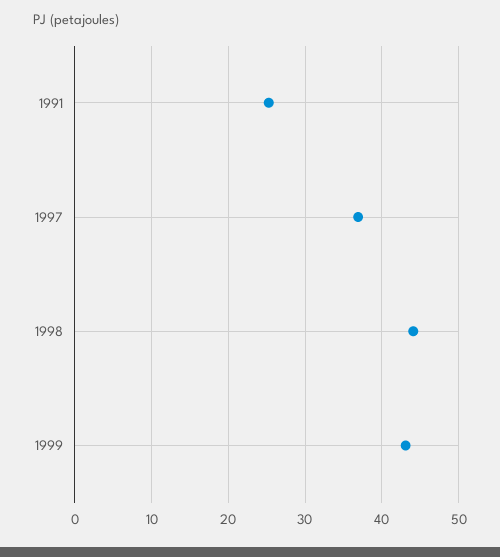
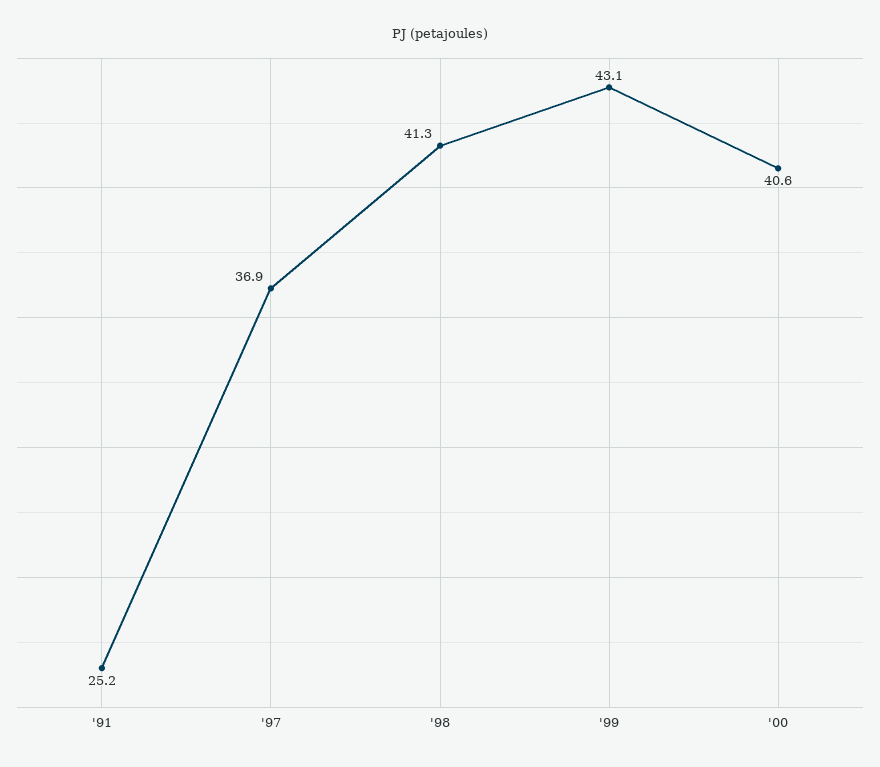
1998: 44 -> 41.3
'00: none -> 40.6

